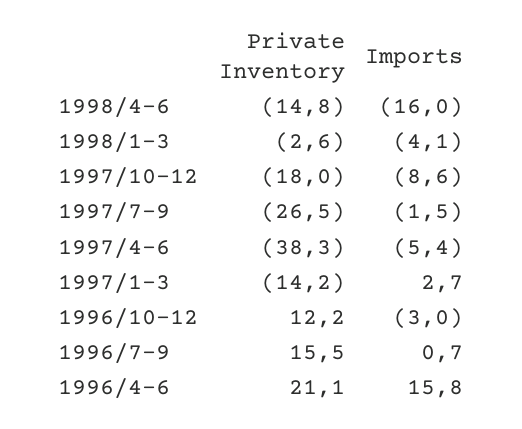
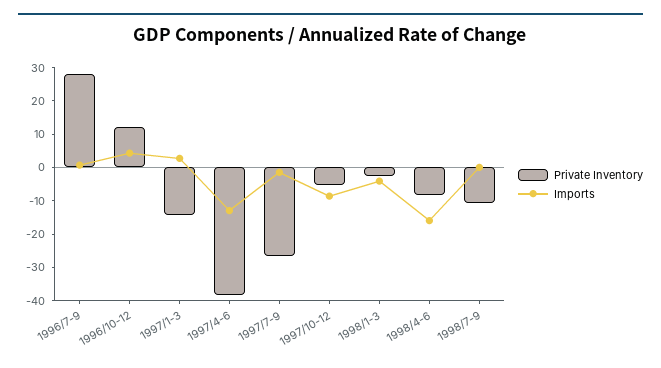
Private Inventory, 1998/4-6: -14.8 -> -7.5
Private Inventory, 1997/10-12: -18 -> -5
Imports, 1997/4-6: -5.4 -> -12.5
Imports, 1996/10-12: -3 -> 5
Private Inventory, 1996/7-9: 15.5 -> 27.5
Private Inventory, 1996/4-6: 21.1 -> none
Imports, 1996/4-6: 15.8 -> none
Private Inventory, 1998/7-9: none -> -10
Imports, 1998/7-9: none -> 0

